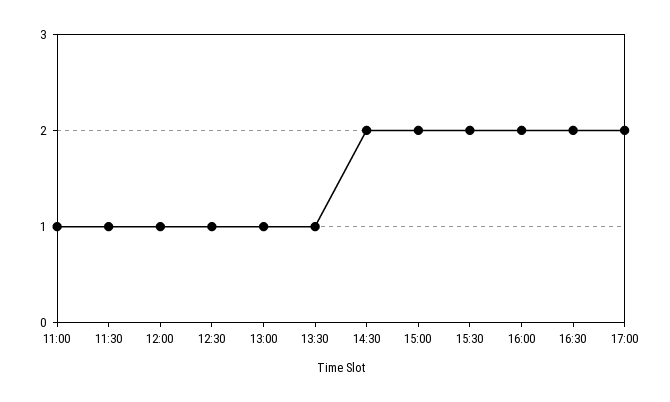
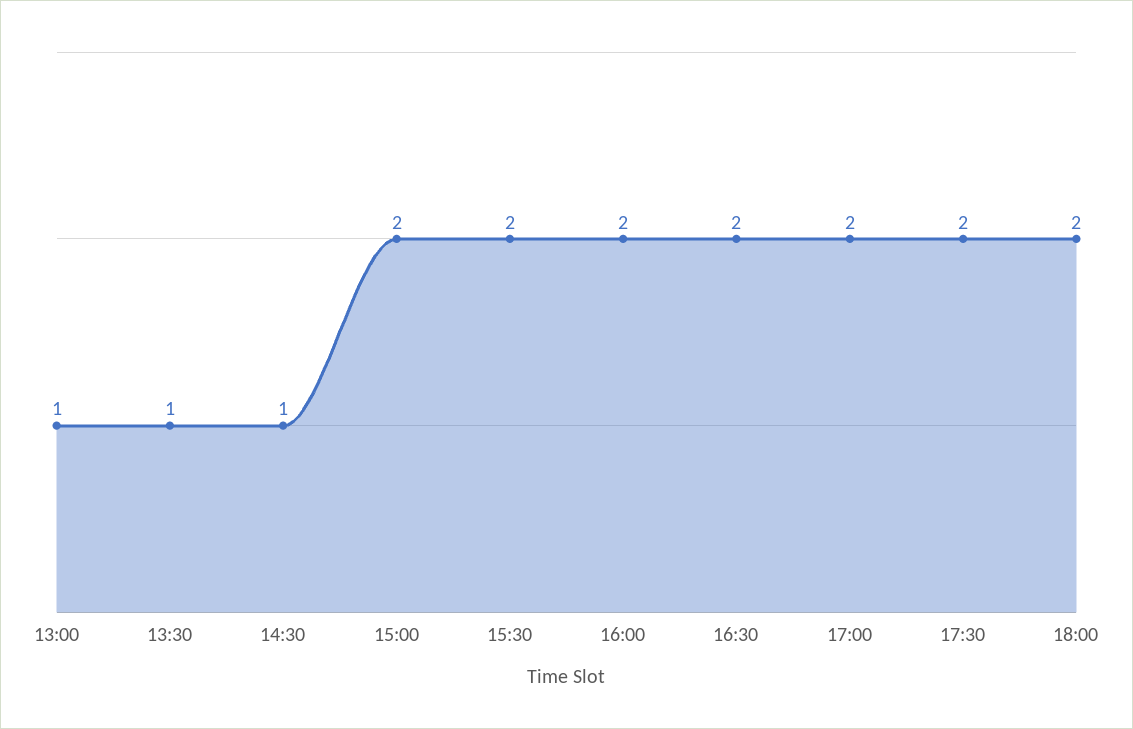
11:00: 1 -> none
11:30: 1 -> none
12:00: 1 -> none
12:30: 1 -> none
14:30: 2 -> 1
17:30: none -> 2
18:00: none -> 2

